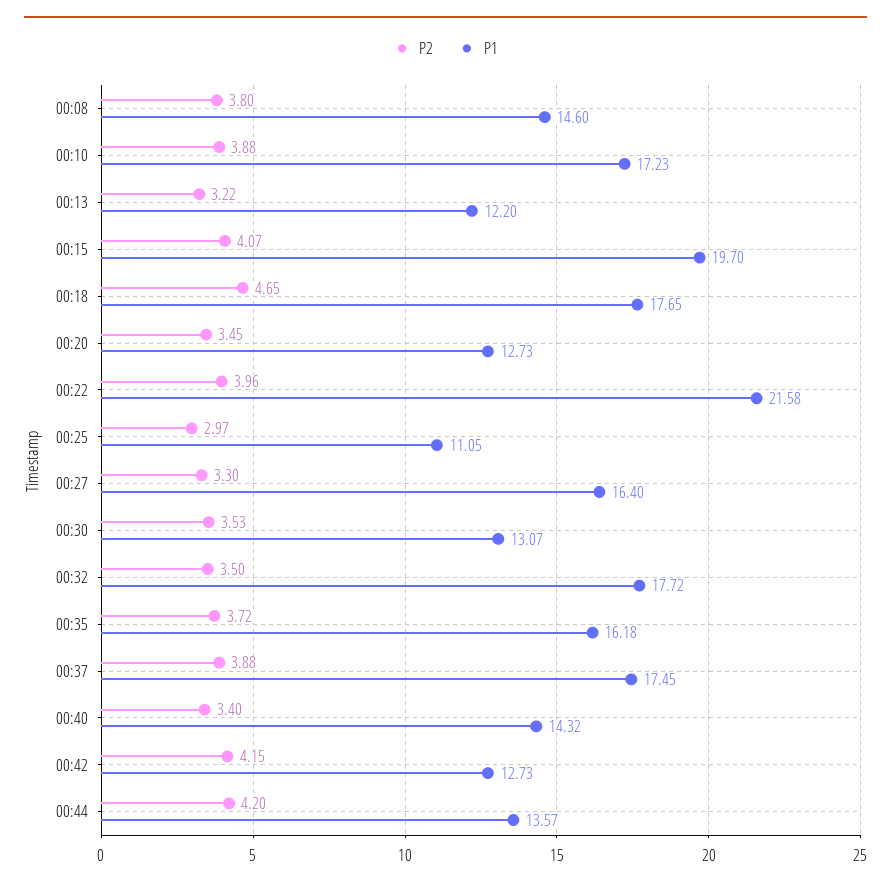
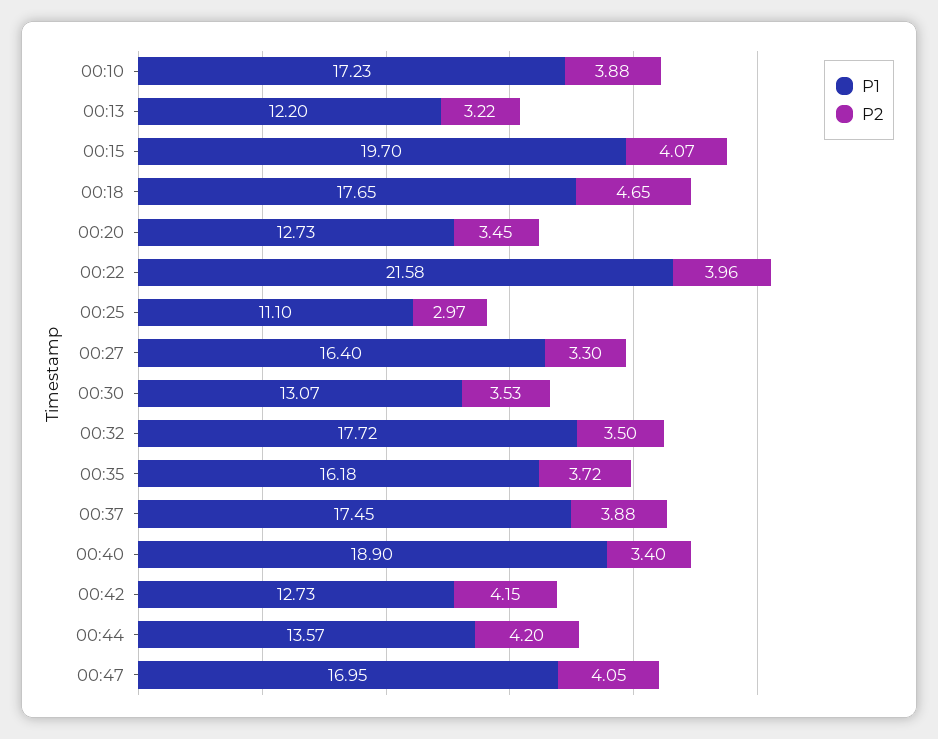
P2, 00:08: 3.8 -> none
P1, 00:08: 14.6 -> none
P1, 00:25: 11.05 -> 11.1
P1, 00:40: 14.32 -> 18.9
P1, 00:47: none -> 16.95
P2, 00:47: none -> 4.05

